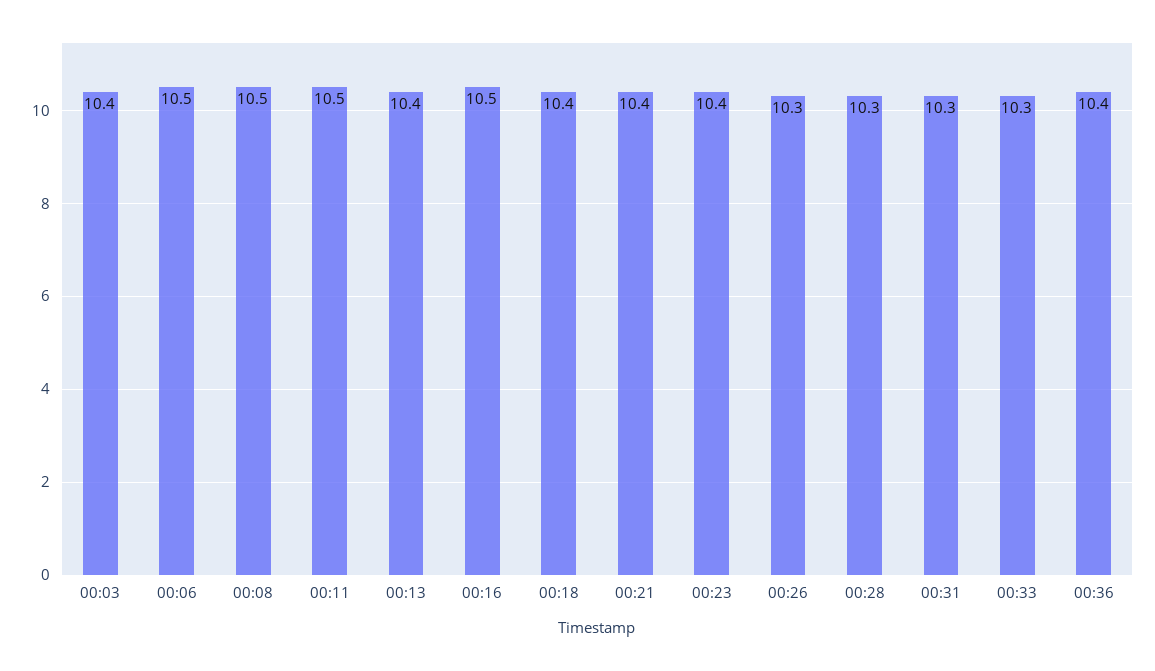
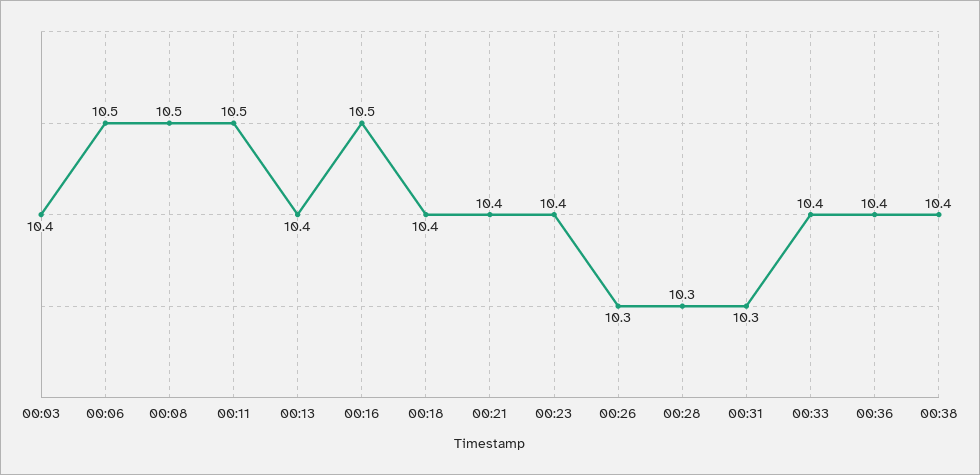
00:33: 10.3 -> 10.4
00:38: none -> 10.4

